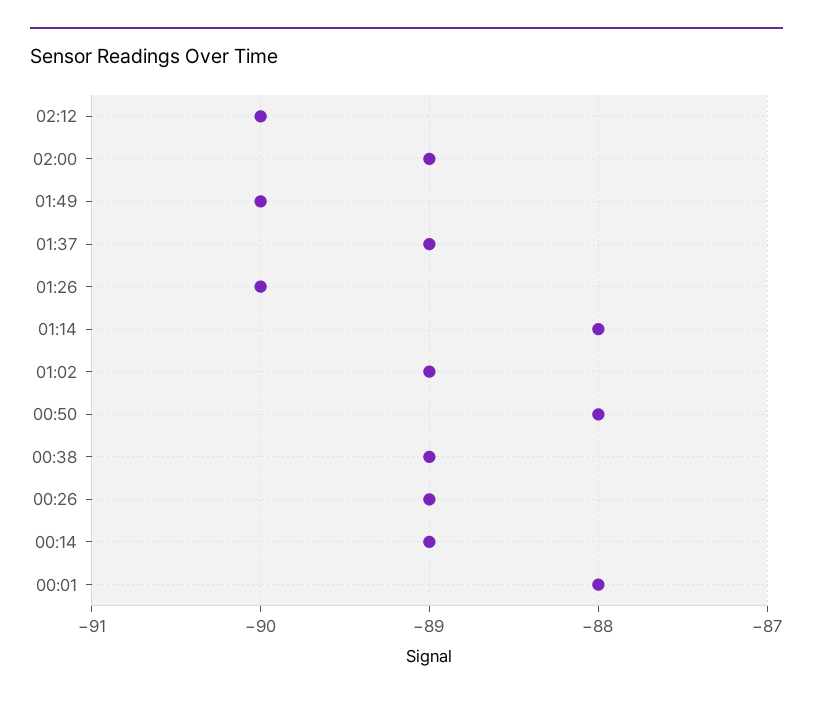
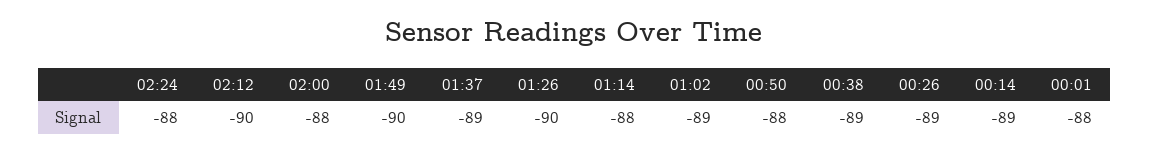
02:00: -89 -> -88
02:24: none -> -88

